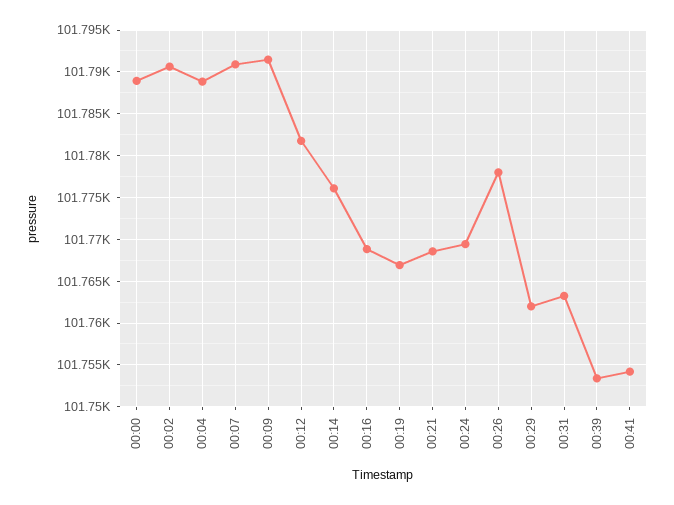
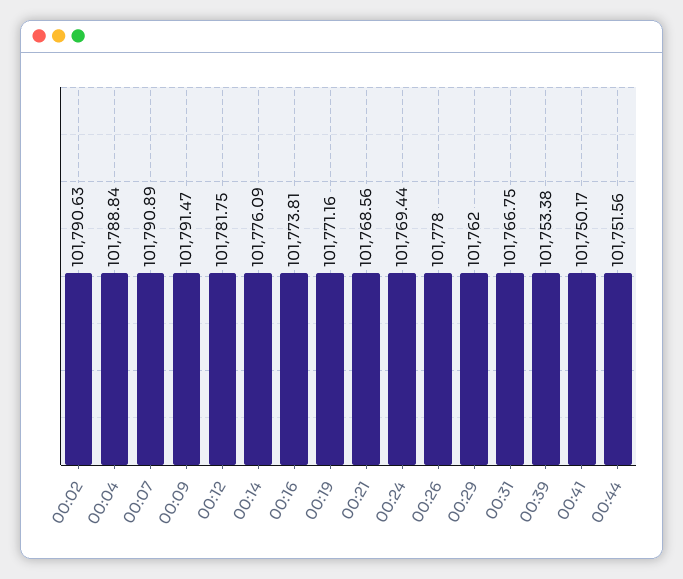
00:00: 101789 -> none
00:16: 101769 -> 101773.81
00:19: 101767 -> 101771.16
00:31: 101763 -> 101766.75
00:41: 101754 -> 101750.17
00:44: none -> 101751.56

